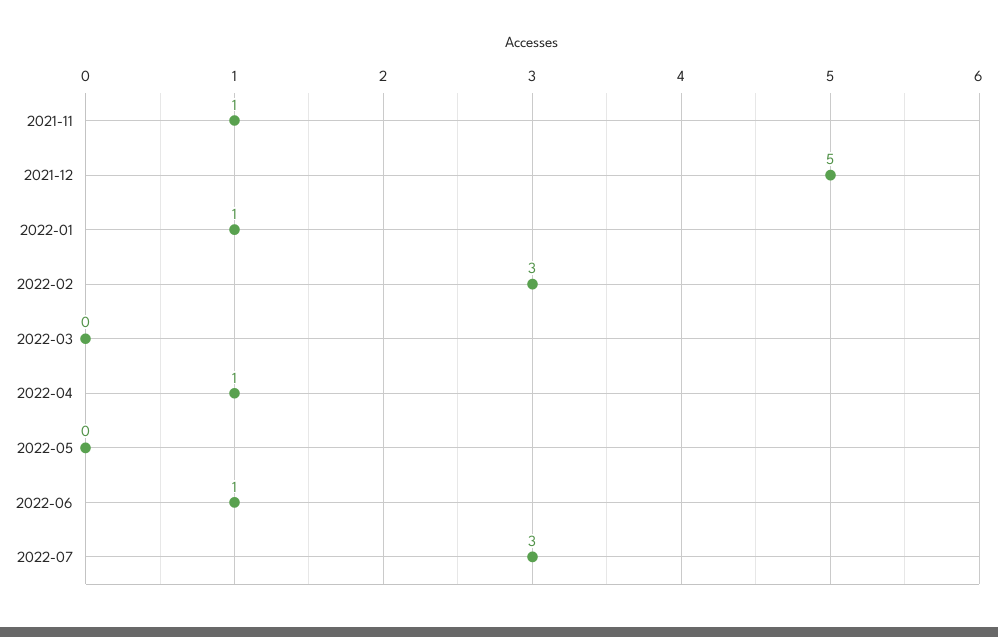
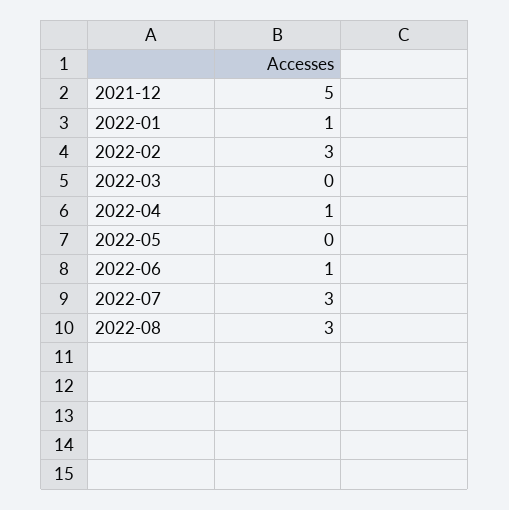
2021-11: 1 -> none
2022-08: none -> 3

